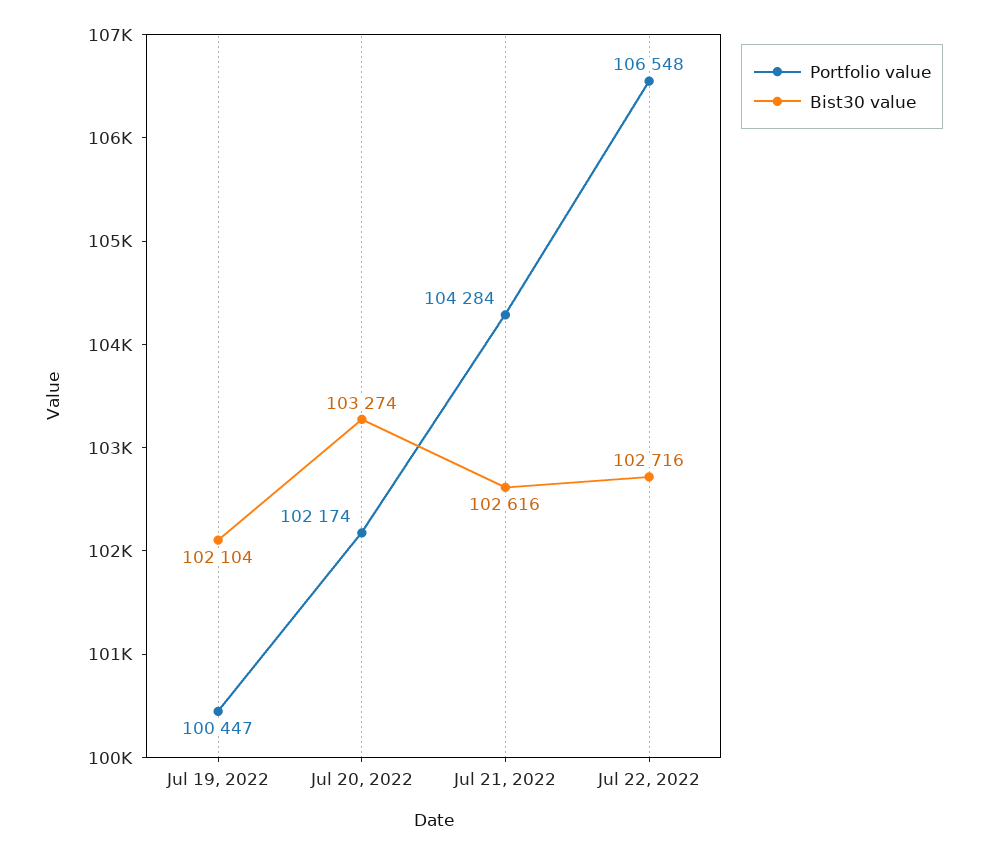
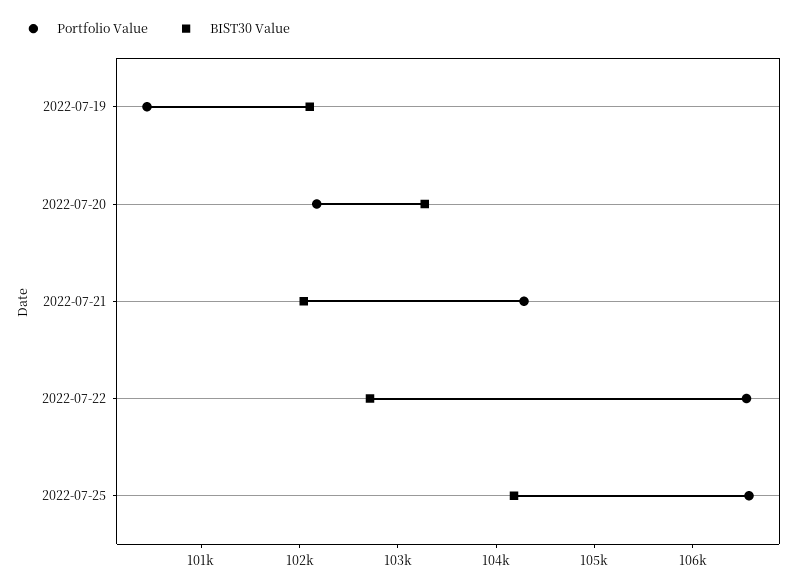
Bist30 value, Jul 21, 2022: 102616 -> 102000
Portfolio value, 2022-07-25: none -> 106600
Bist30 value, 2022-07-25: none -> 104200

